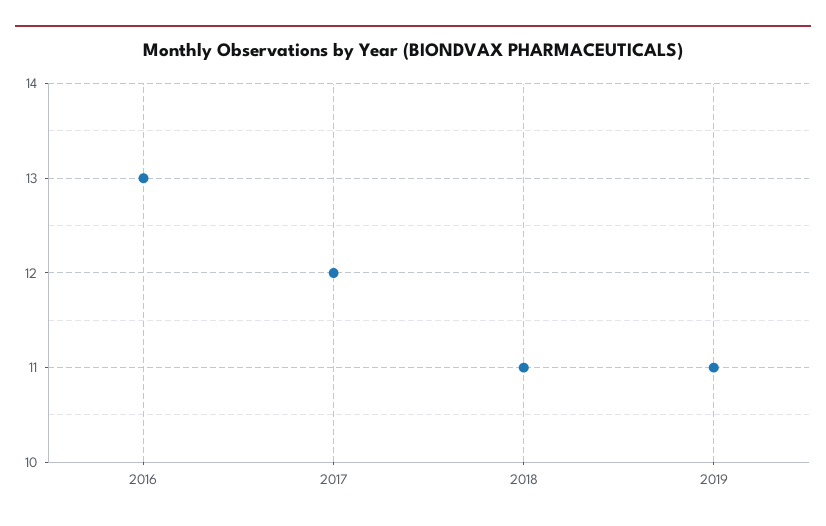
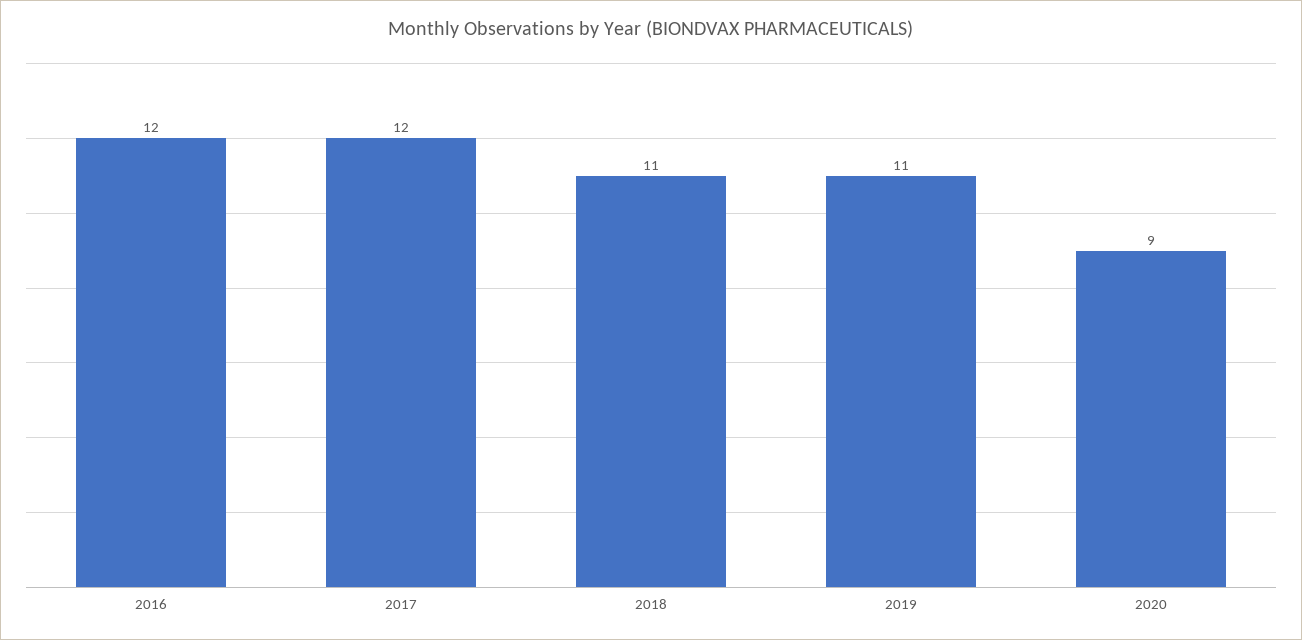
2016: 13 -> 12
2020: none -> 9

